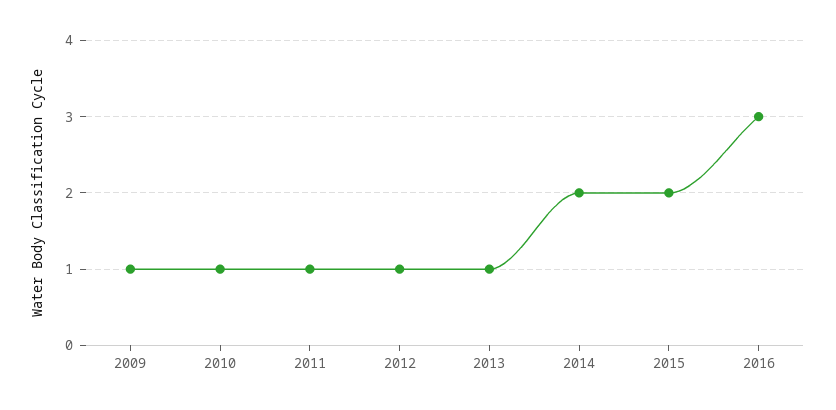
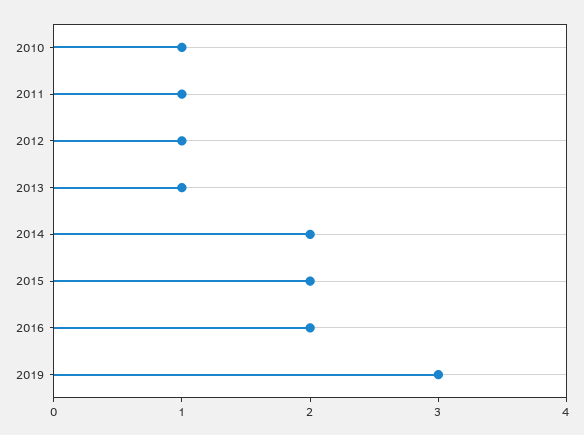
2009: 1 -> none
2016: 3 -> 2
2019: none -> 3

